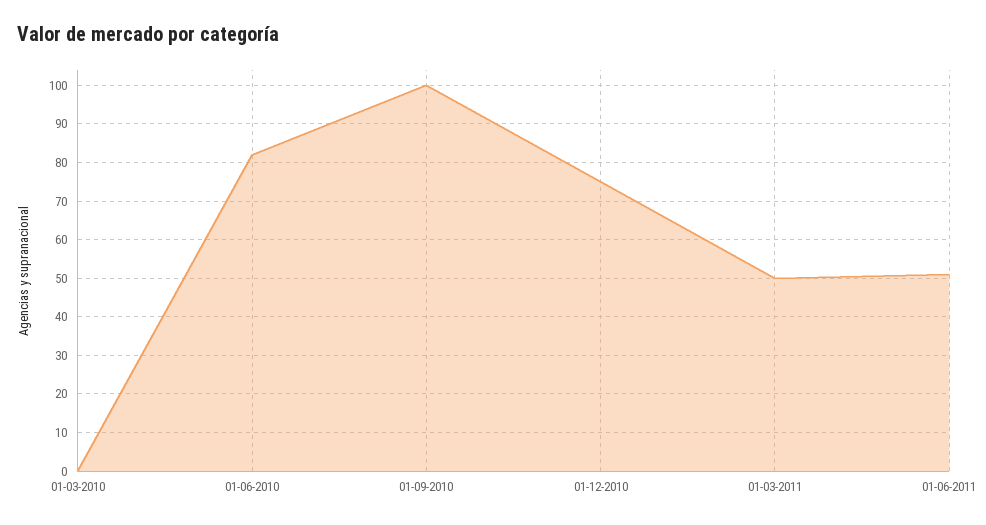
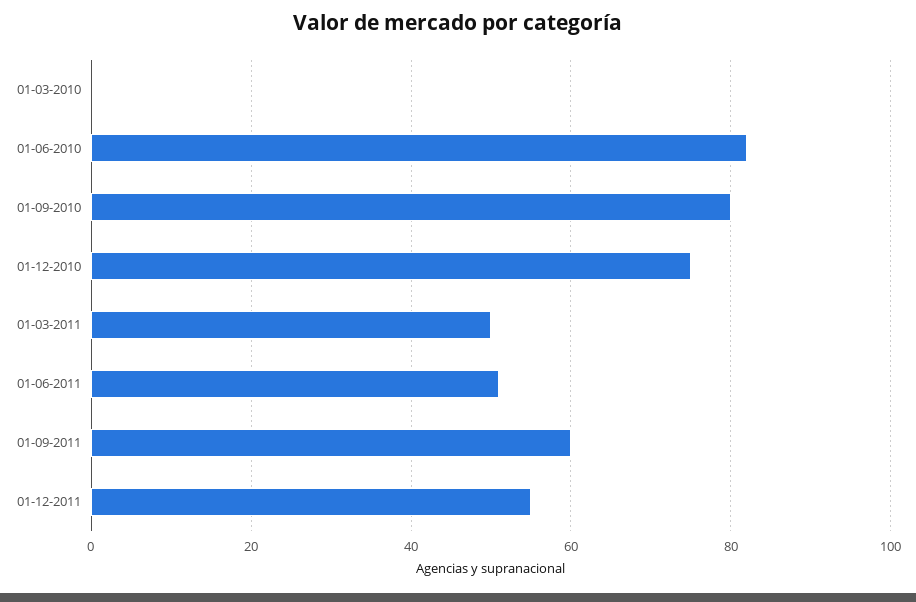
01-09-2010: 100 -> 80
01-09-2011: none -> 60
01-12-2011: none -> 55

